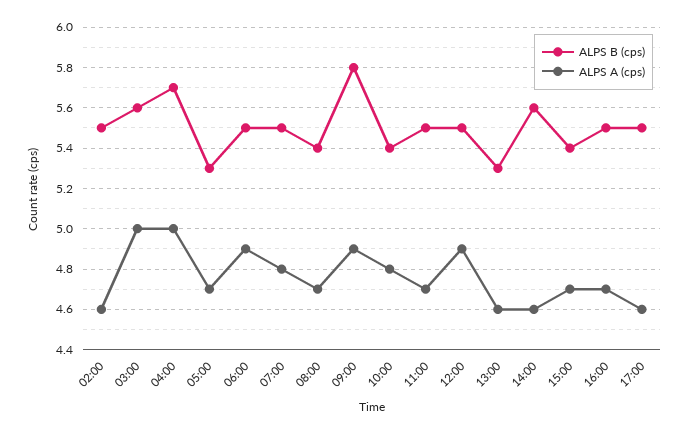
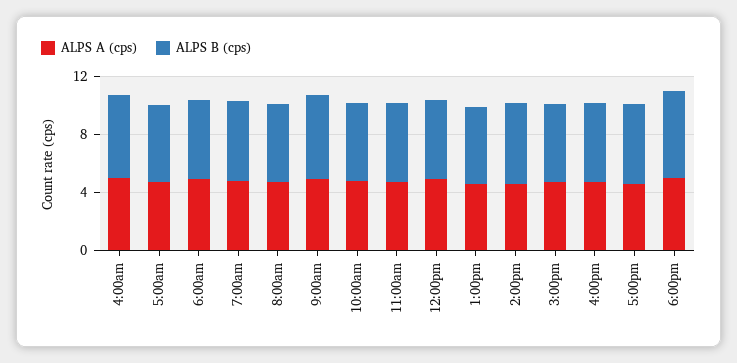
ALPS B (cps), 02:00: 5.5 -> none
ALPS A (cps), 02:00: 4.6 -> none
ALPS B (cps), 03:00: 5.6 -> none
ALPS A (cps), 03:00: 5 -> none
ALPS A (cps), 6:00pm: none -> 5
ALPS B (cps), 6:00pm: none -> 6

